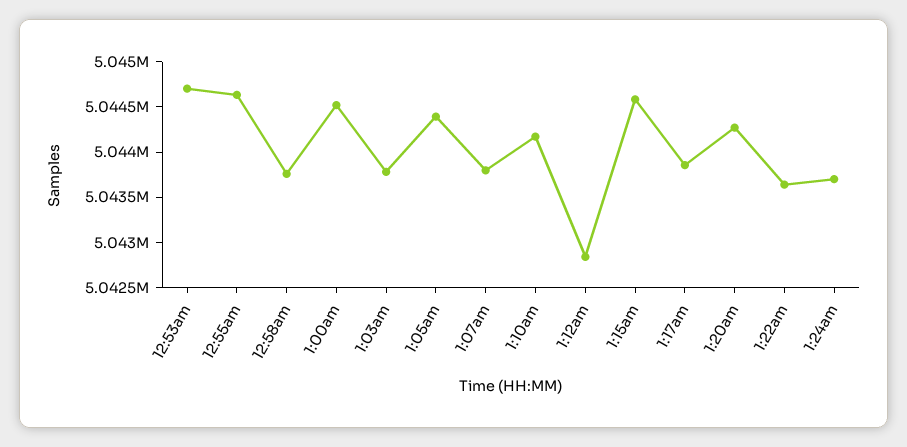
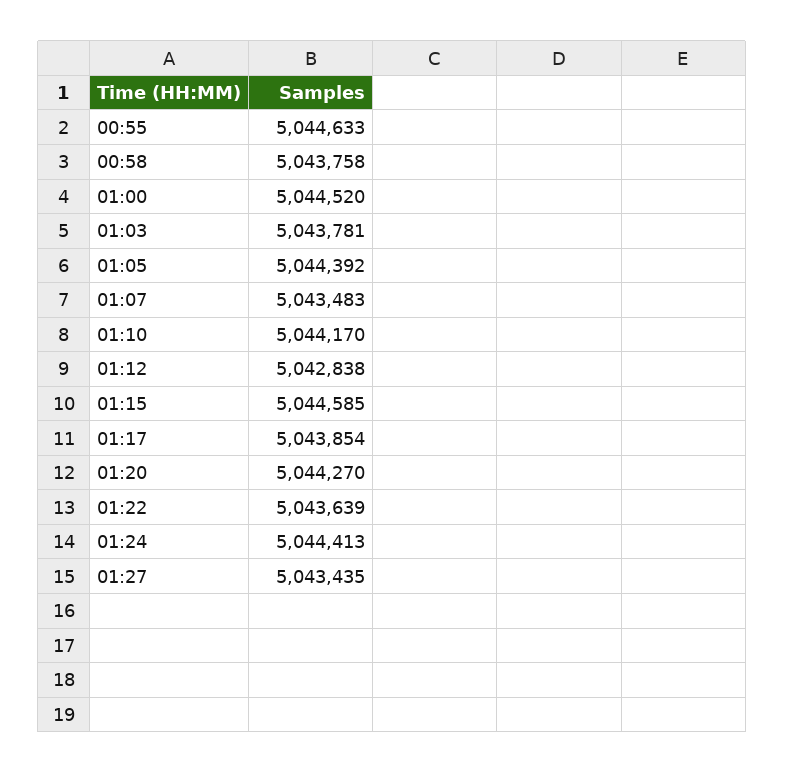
12:53am: 5044700 -> none
1:07am: 5043800 -> 5043483
1:24am: 5043700 -> 5044413
01:27: none -> 5043435

